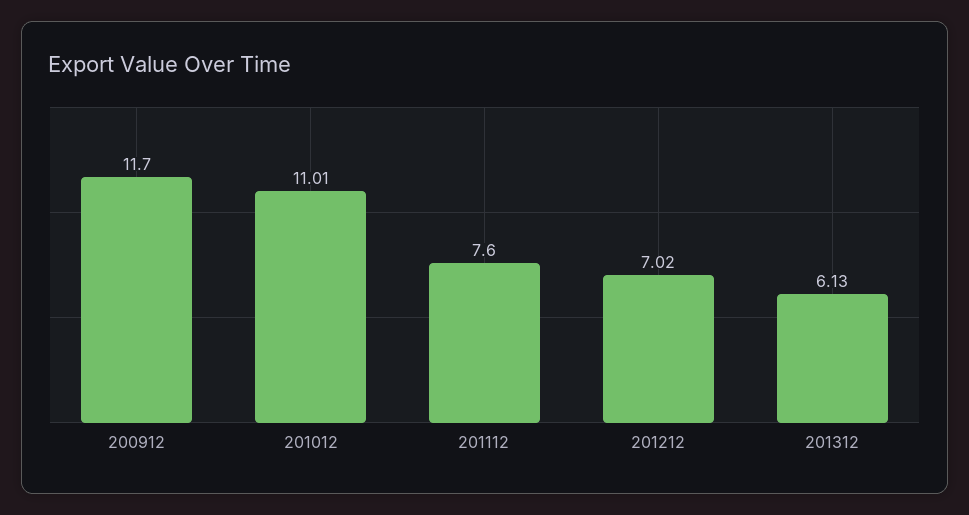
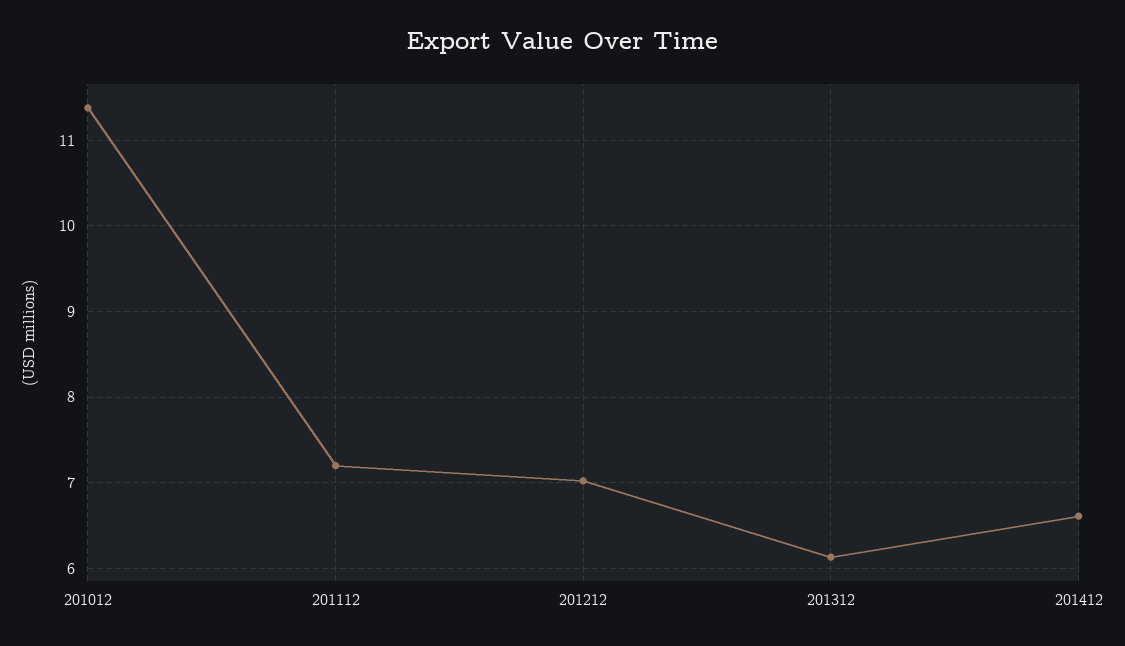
200912: 11.7 -> none
201012: 11.01 -> 11.4
201112: 7.6 -> 7.2
201412: none -> 6.6

